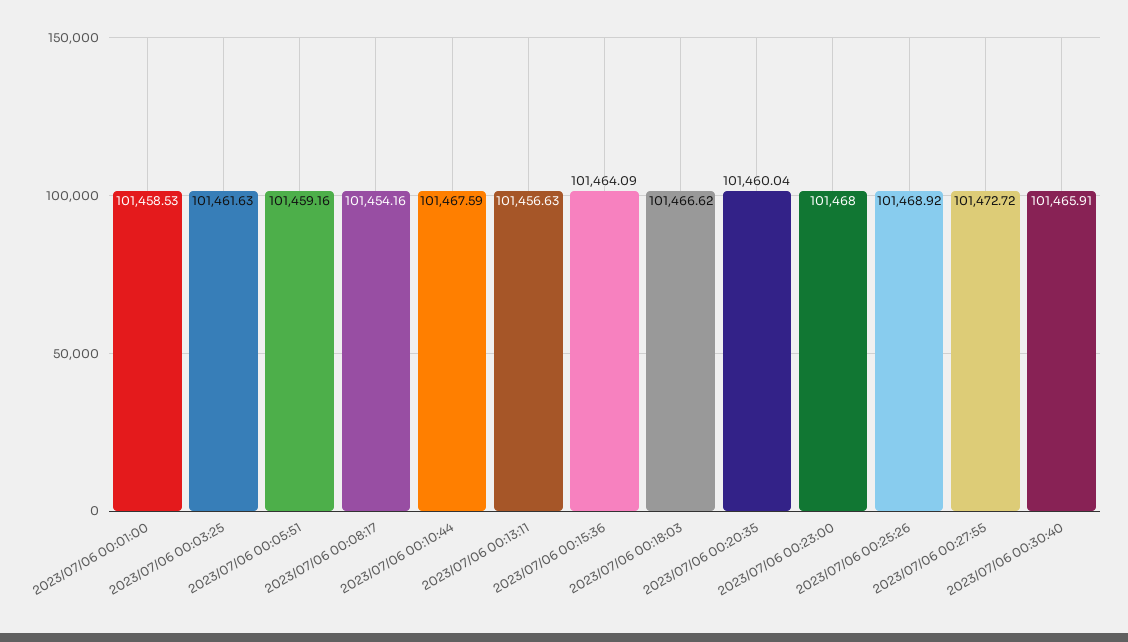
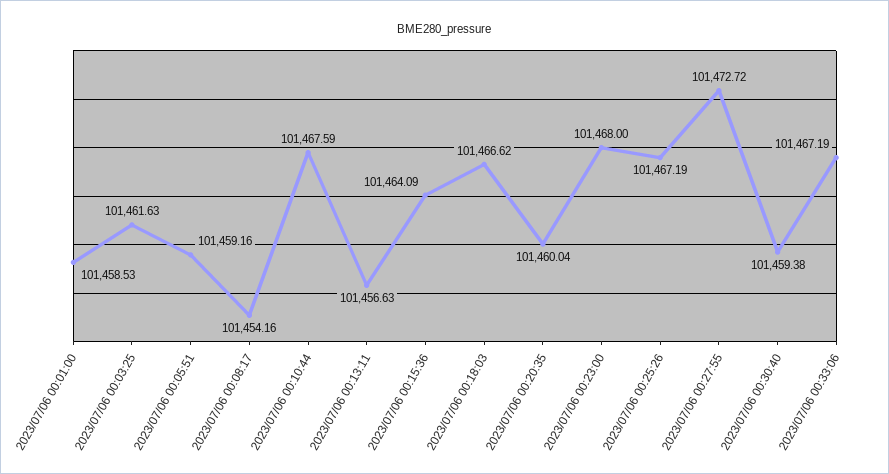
2023/07/06 00:25:26: 101468.92 -> 101467.19
2023/07/06 00:30:40: 101465.91 -> 101459.38
2023/07/06 00:33:06: none -> 101467.19

